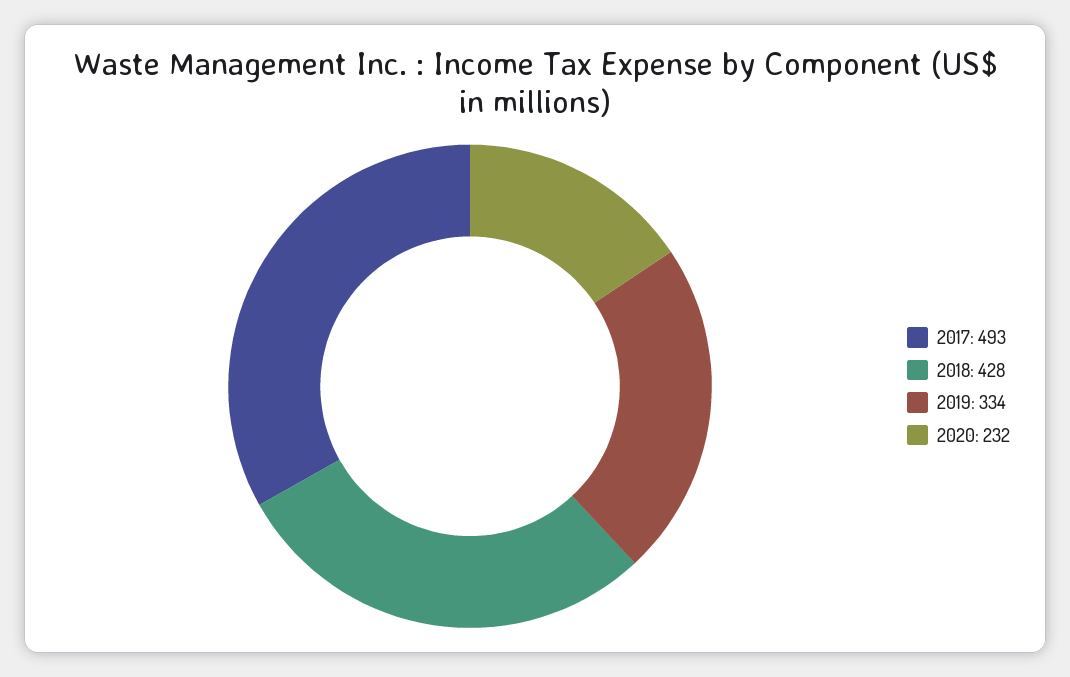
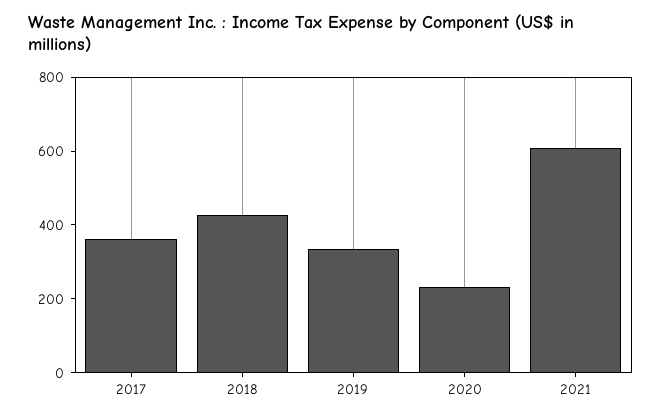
2017: 493 -> 350
2021: none -> 600

